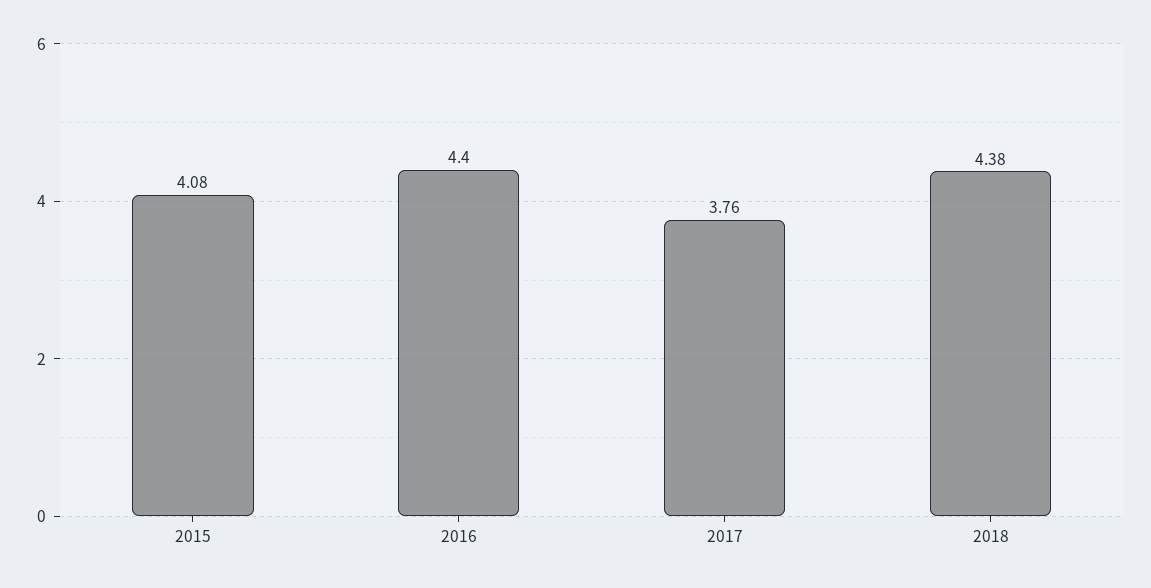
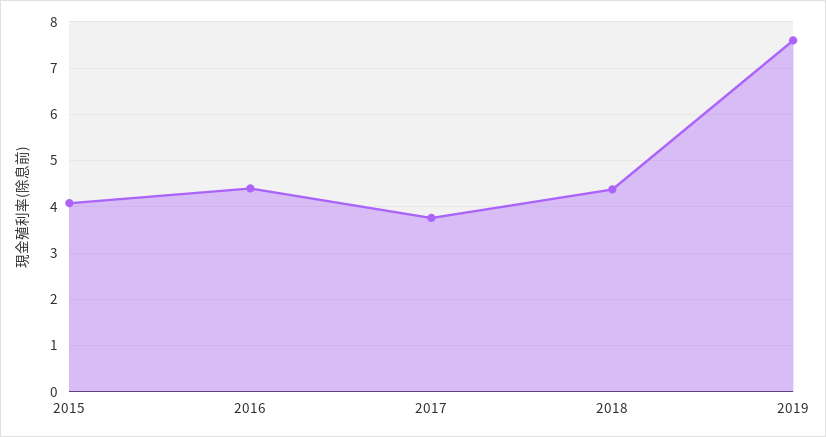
2019: none -> 7.6

